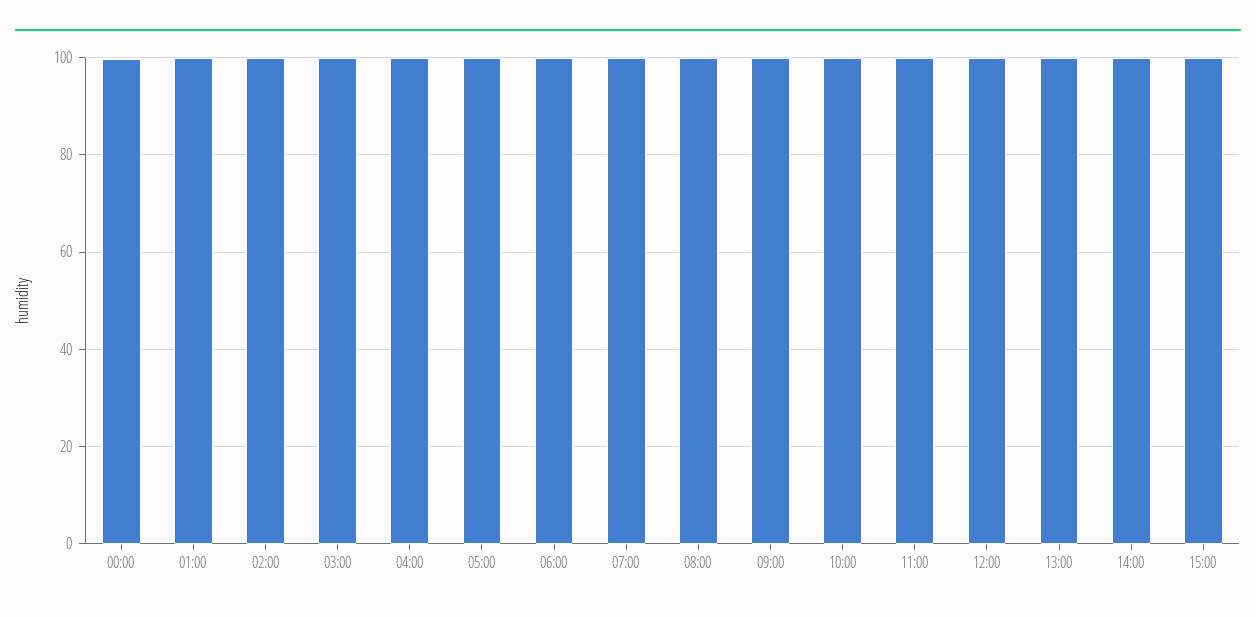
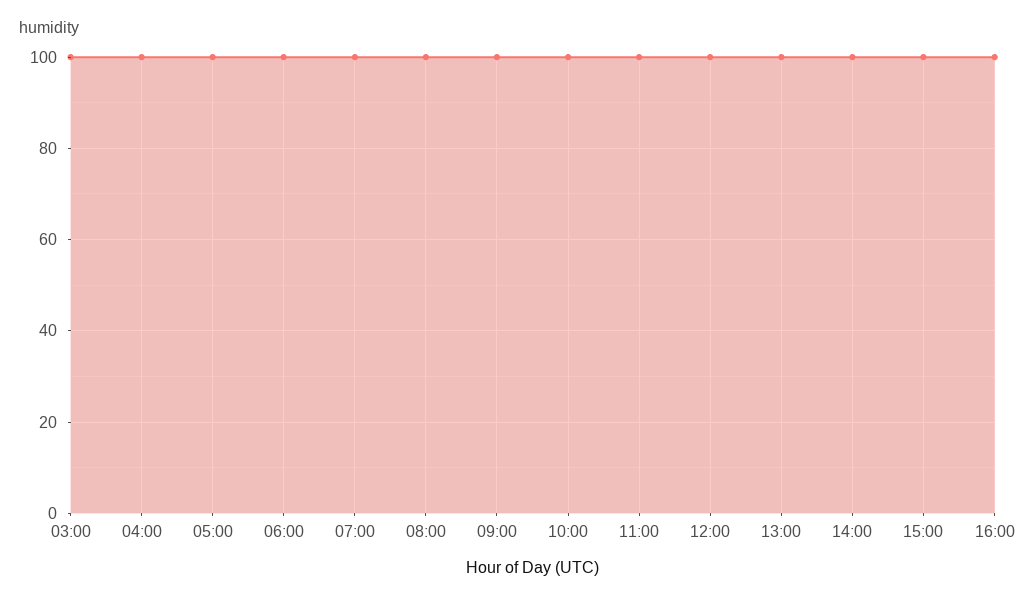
00:00: 100 -> none
01:00: 100 -> none
02:00: 100 -> none
16:00: none -> 100

